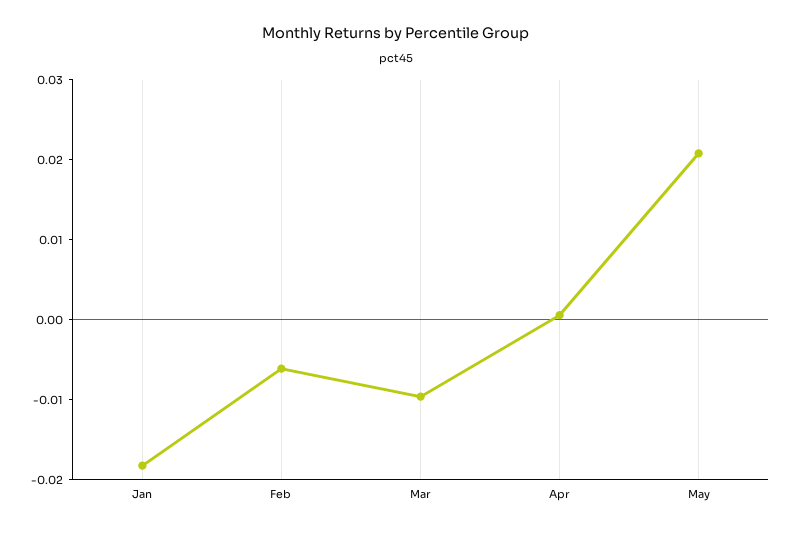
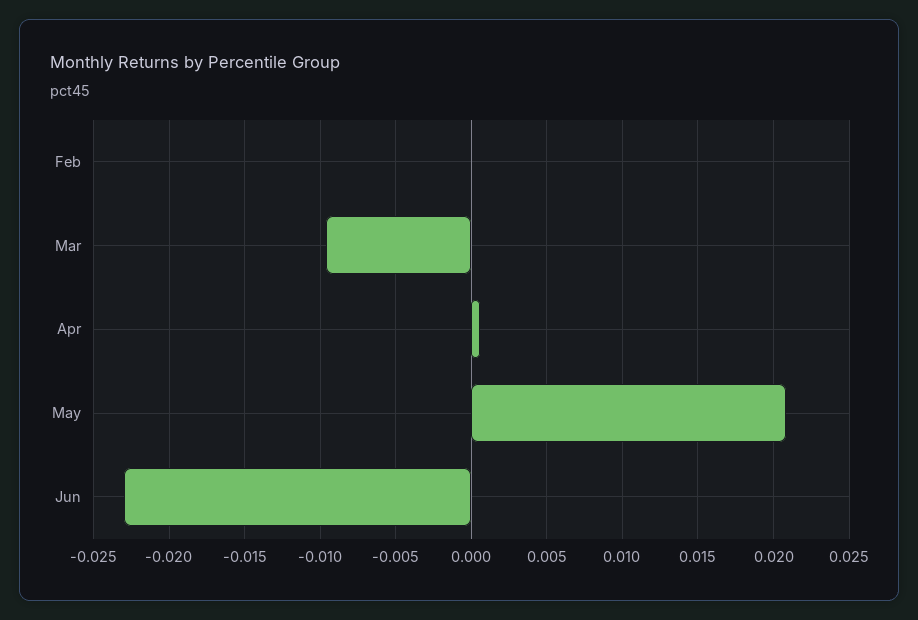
Jan: -0.018 -> none
Feb: -0.006 -> 0
Jun: none -> -0.023

